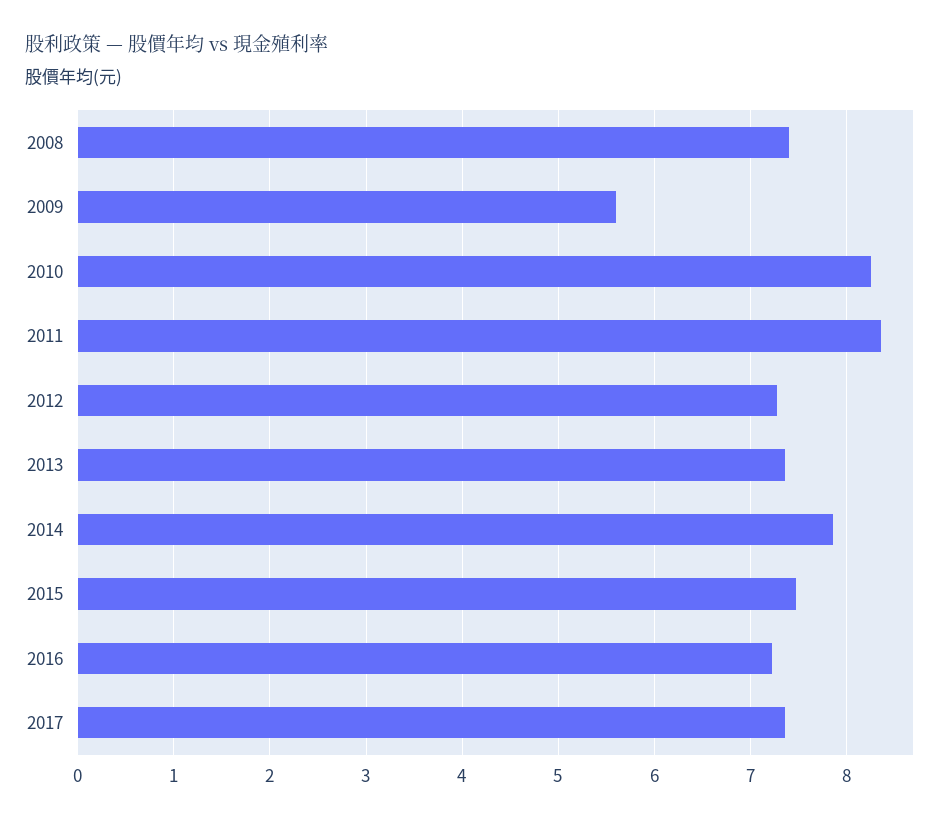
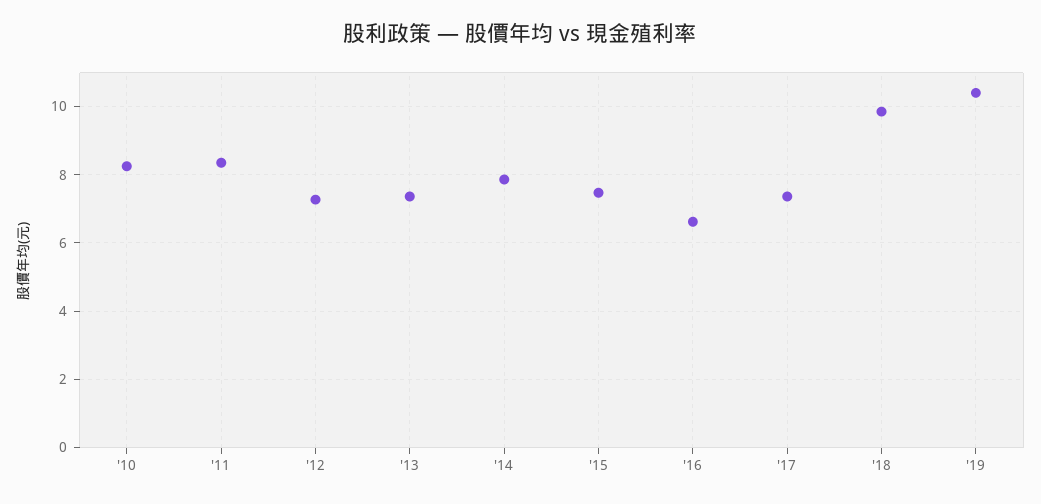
2008: 7.4 -> none
2009: 5.6 -> none
2016: 7.2 -> 6.6
'18: none -> 9.8
'19: none -> 10.4

